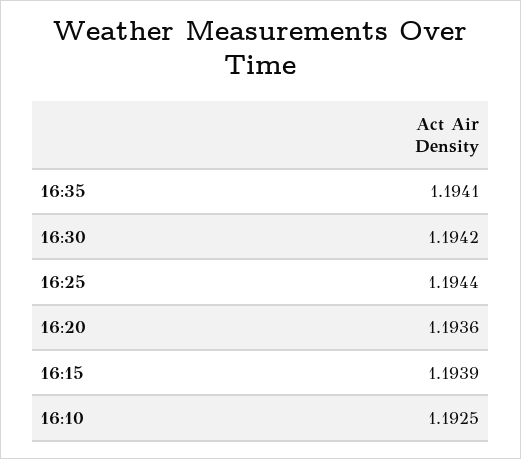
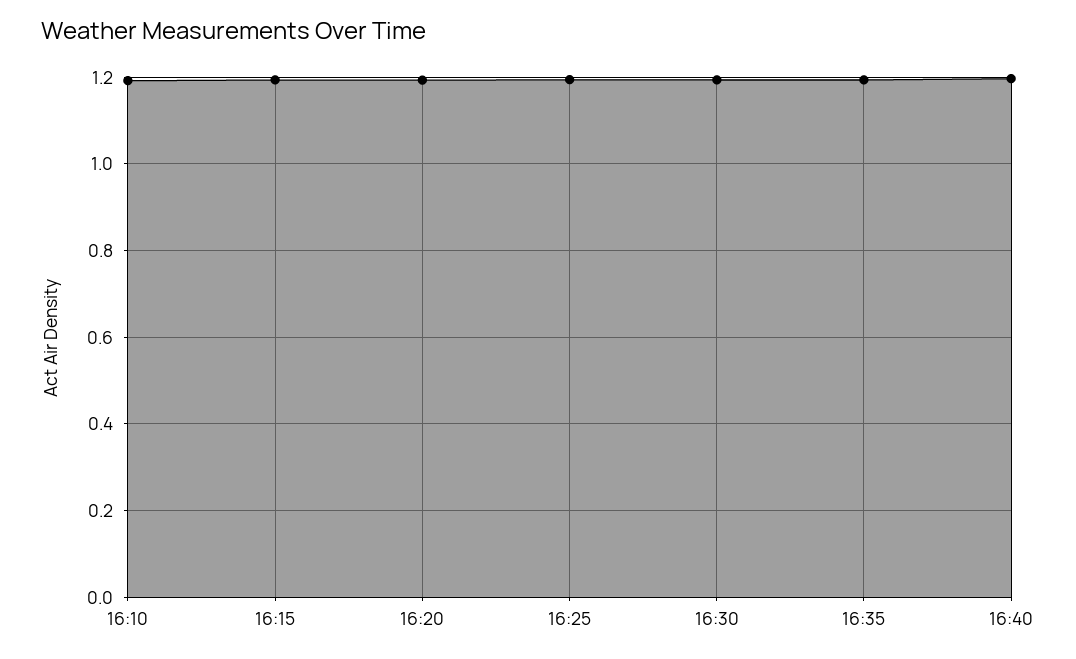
16:40: none -> 1.2

